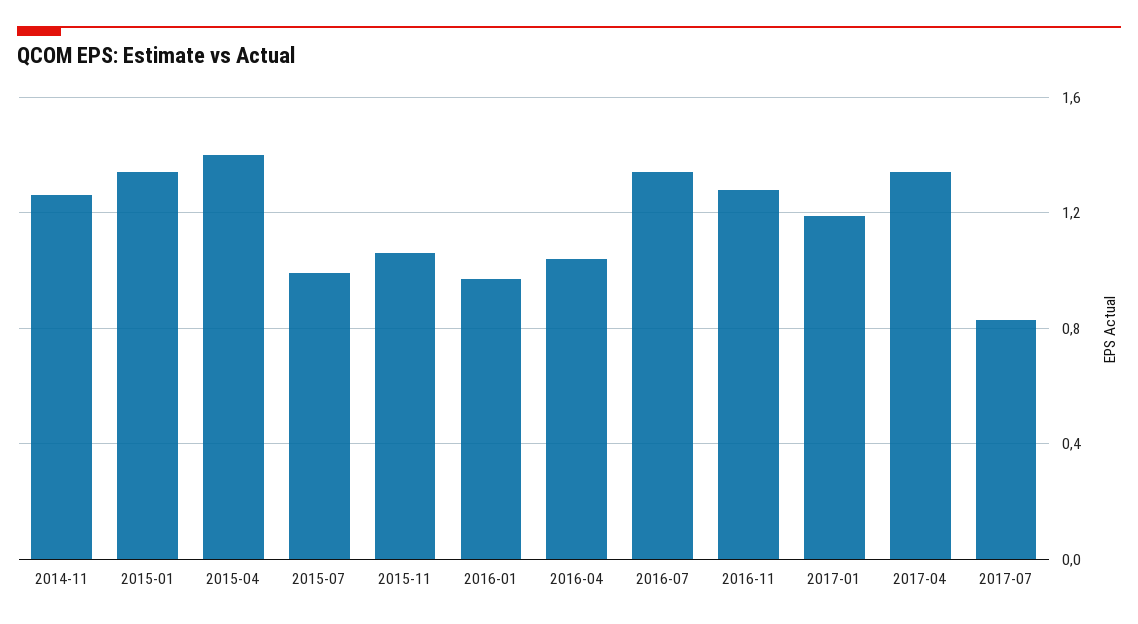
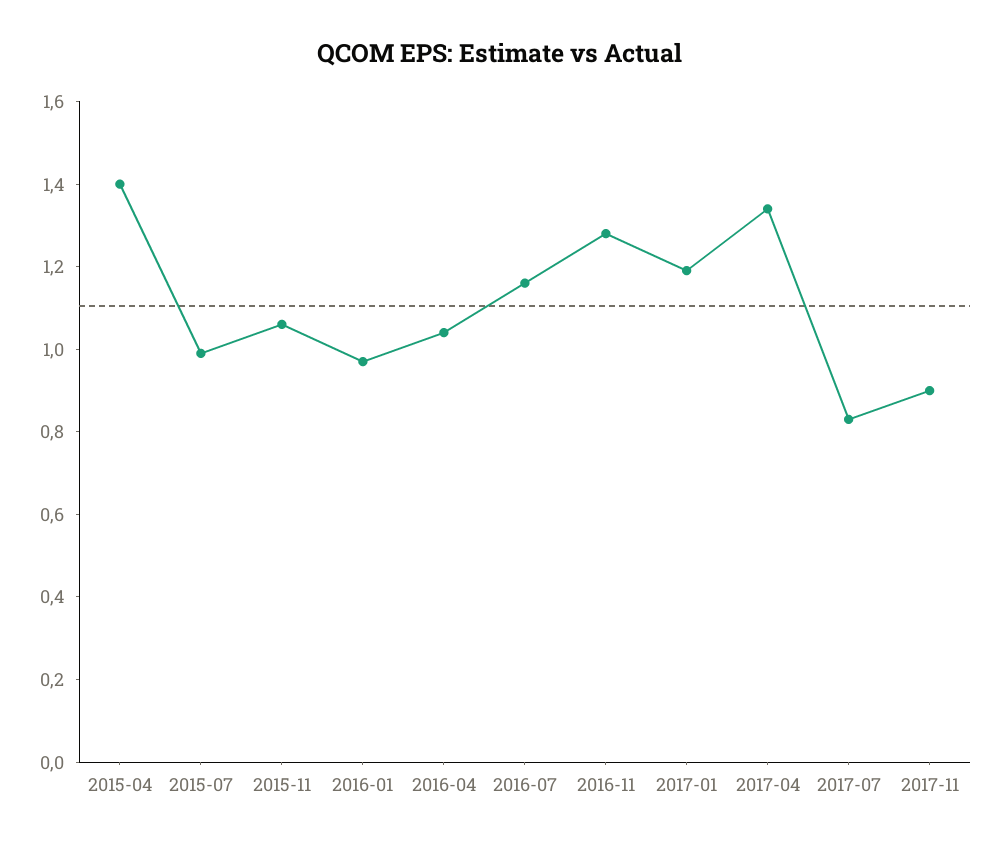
2014-11: 1.25 -> none
2015-01: 1.35 -> none
2016-07: 1.35 -> 1.15
2017-11: none -> 0.9

